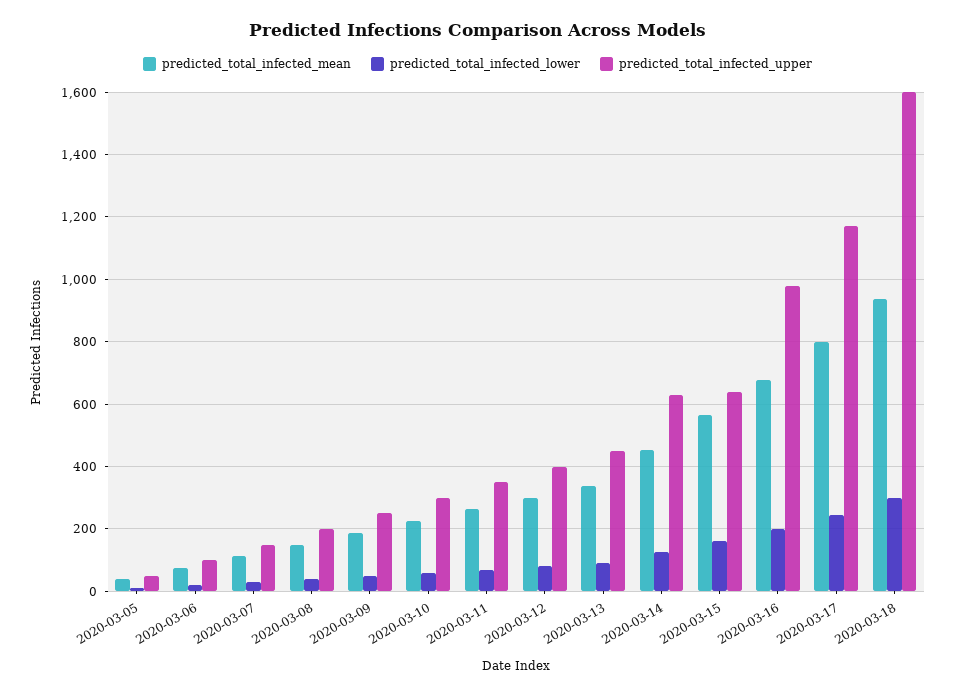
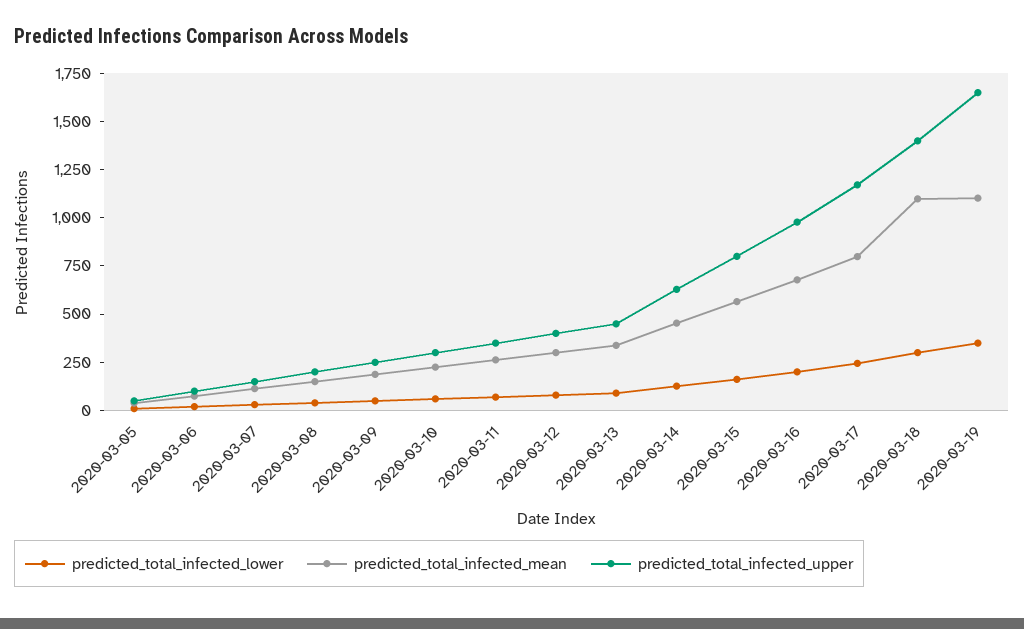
predicted_total_infected_upper, 2020-03-15: 640 -> 800
predicted_total_infected_mean, 2020-03-18: 940 -> 1100
predicted_total_infected_upper, 2020-03-18: 1600 -> 1400
predicted_total_infected_lower, 2020-03-19: none -> 350
predicted_total_infected_mean, 2020-03-19: none -> 1100
predicted_total_infected_upper, 2020-03-19: none -> 1650

